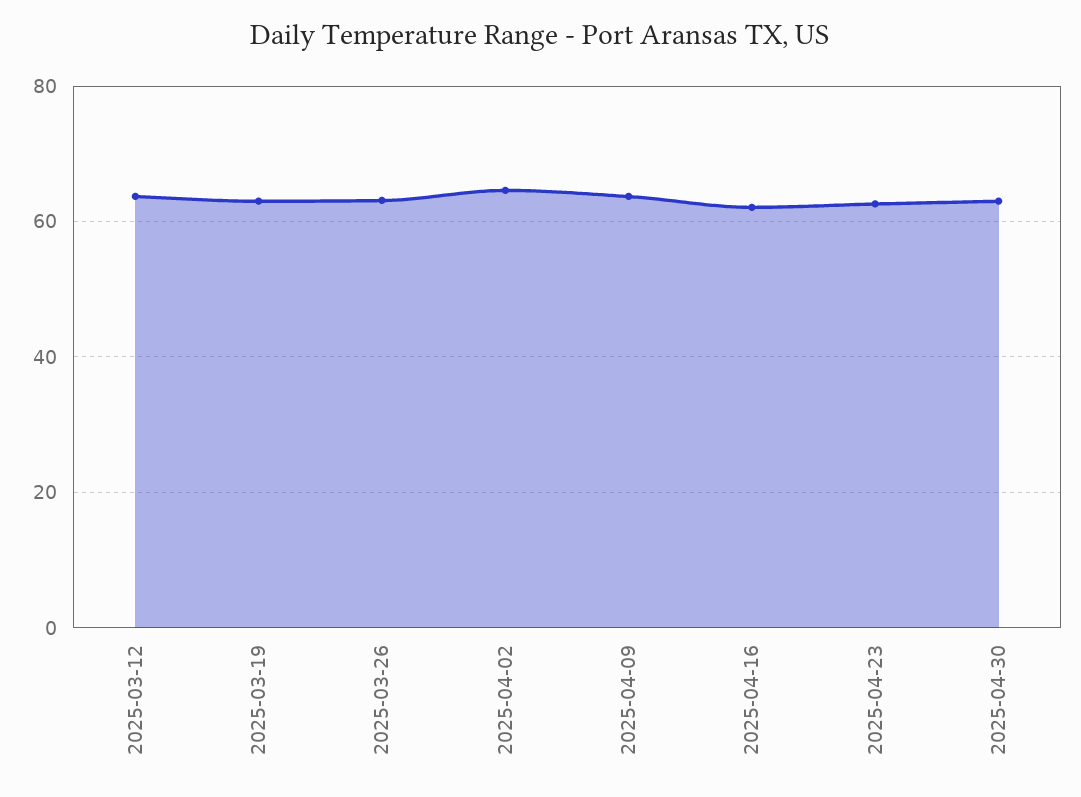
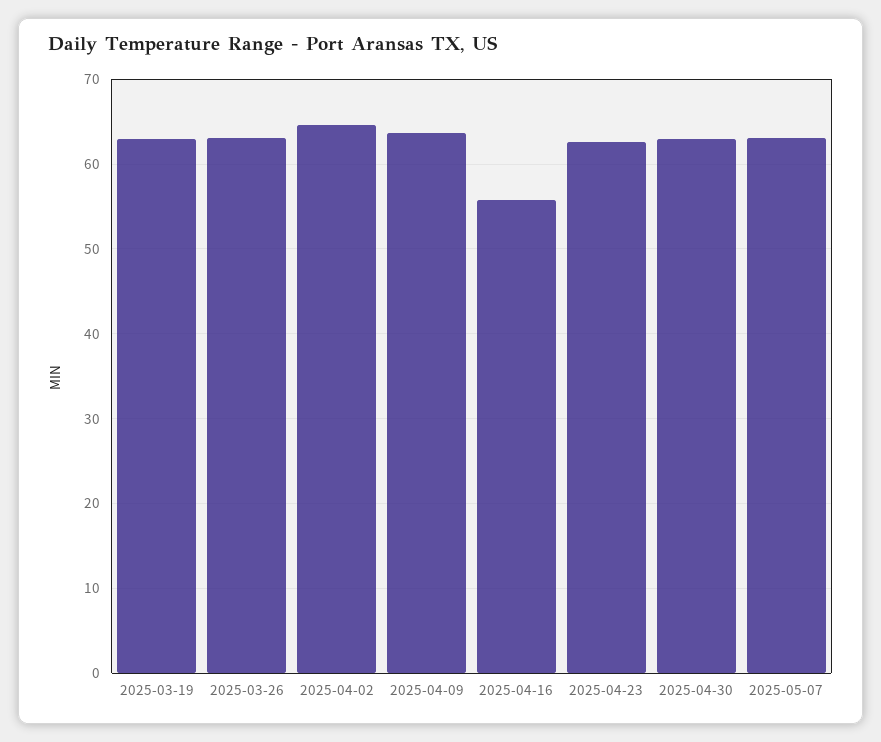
2025-03-12: 64 -> none
2025-04-16: 62 -> 56
2025-05-07: none -> 63

